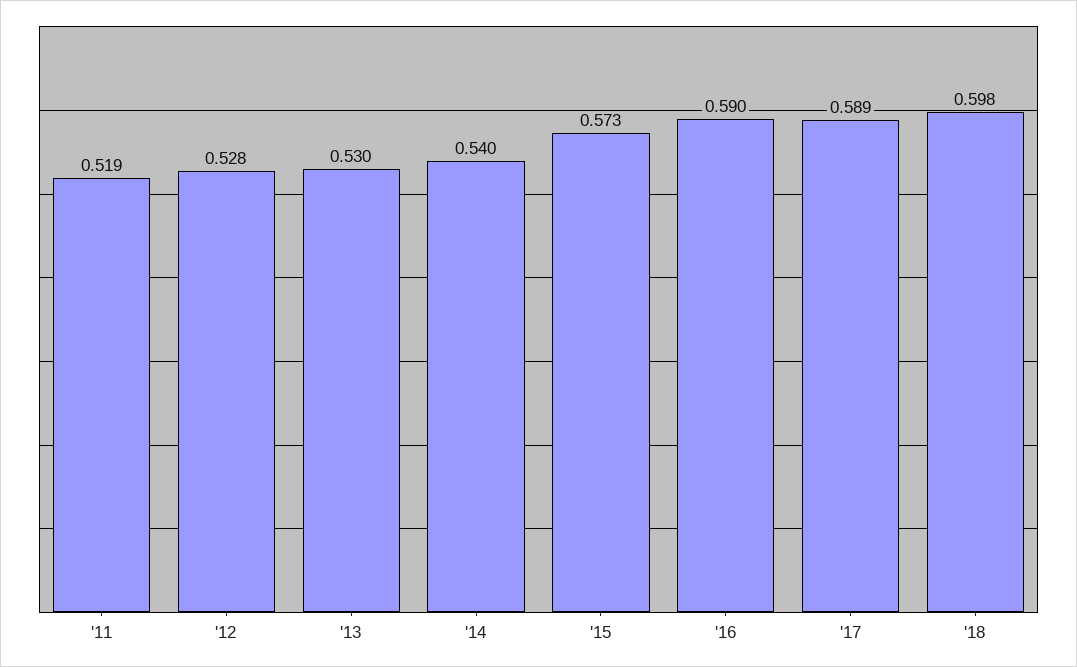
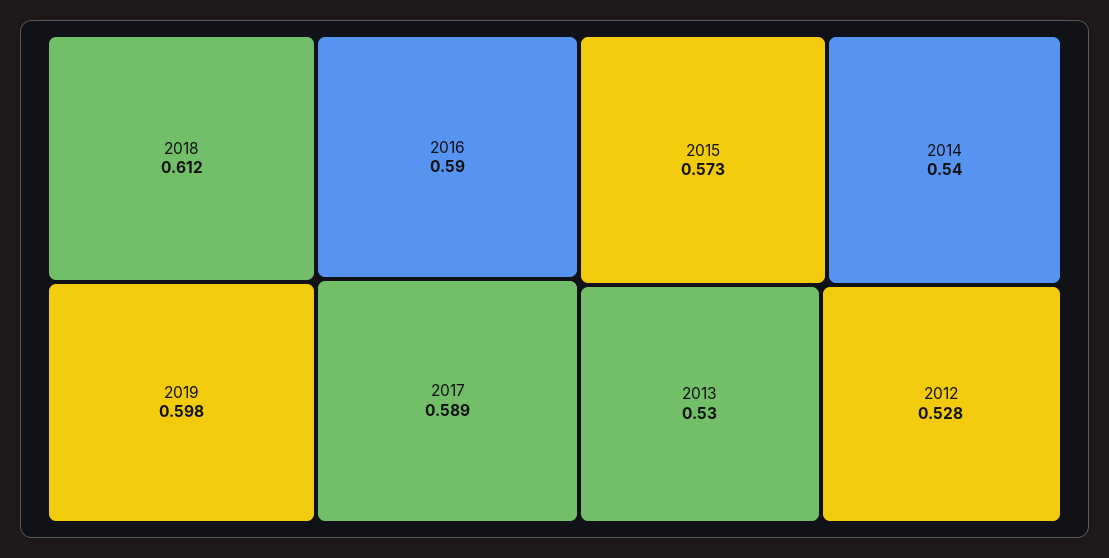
'11: 0.519 -> none
'18: 0.598 -> 0.612
2019: none -> 0.598

